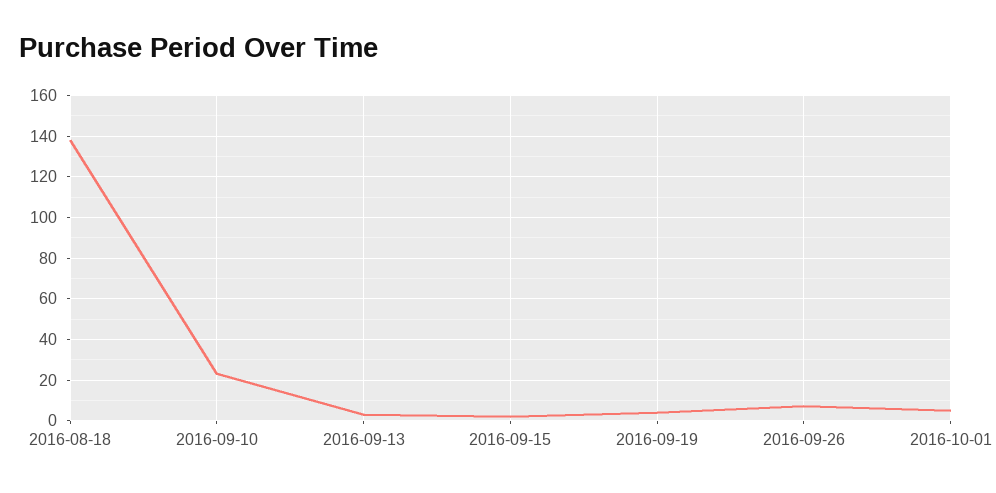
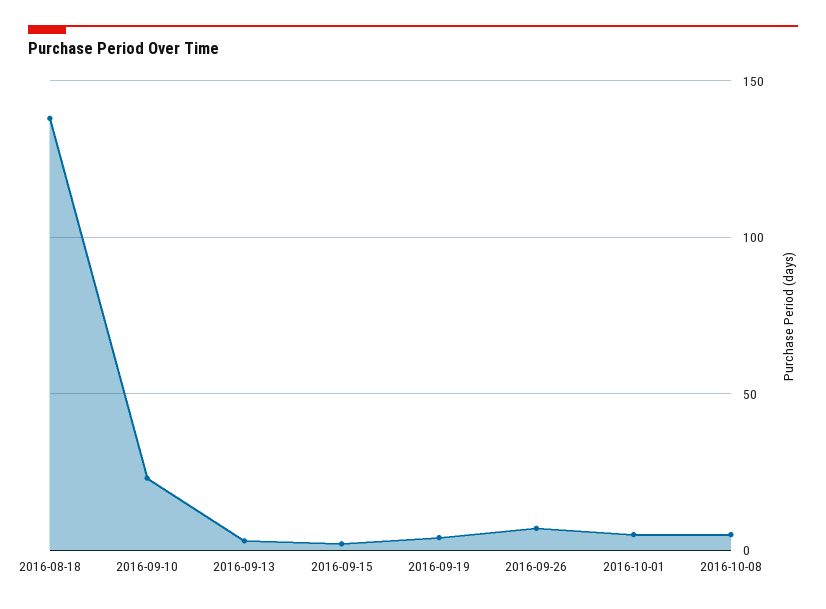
2016-10-08: none -> 5

